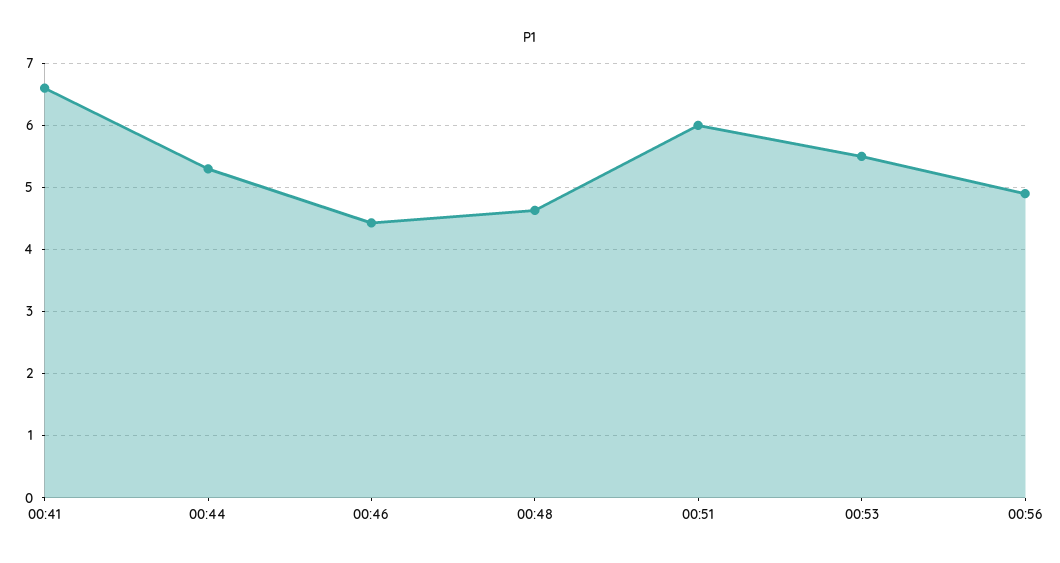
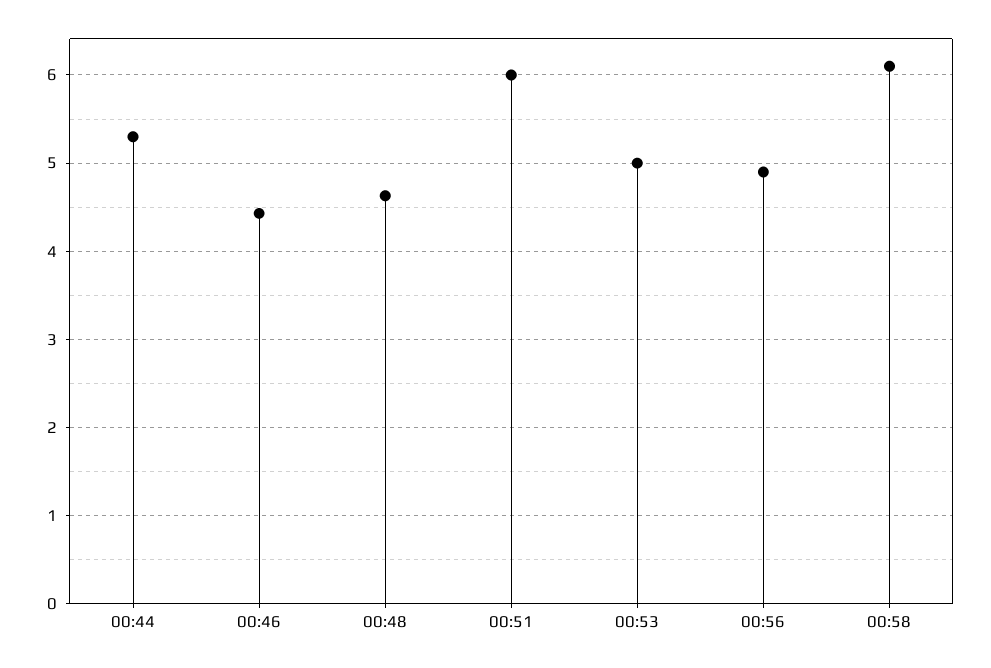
00:41: 6.6 -> none
00:53: 5.5 -> 5
00:58: none -> 6.1

